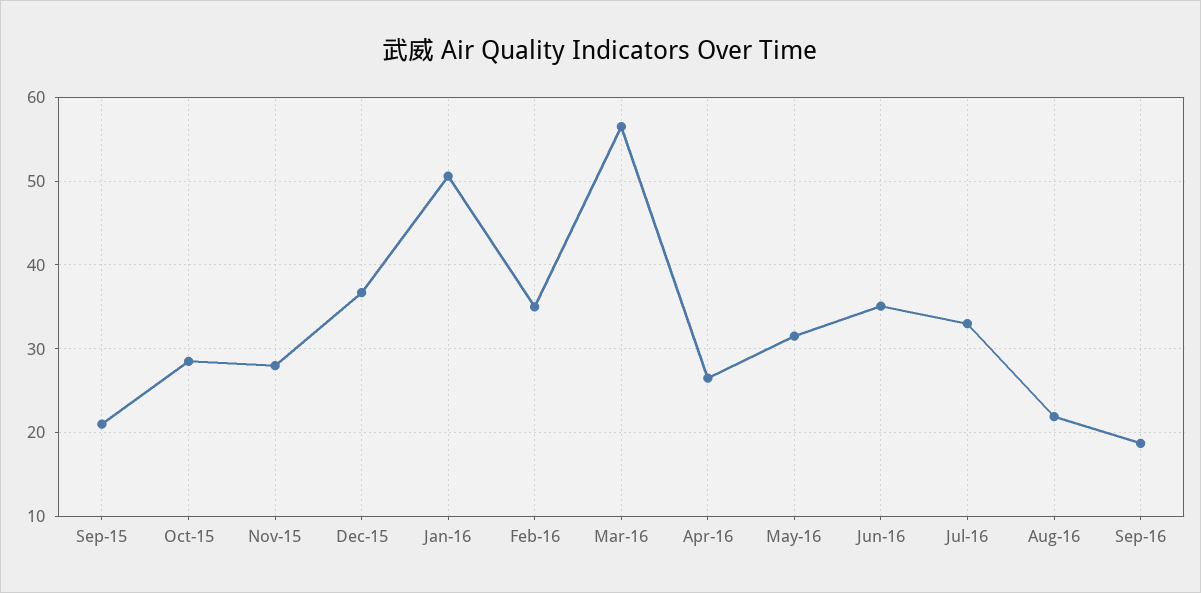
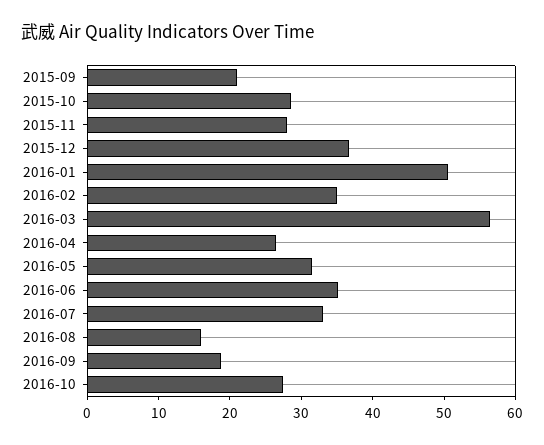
Aug-16: 22 -> 16
2016-10: none -> 28

